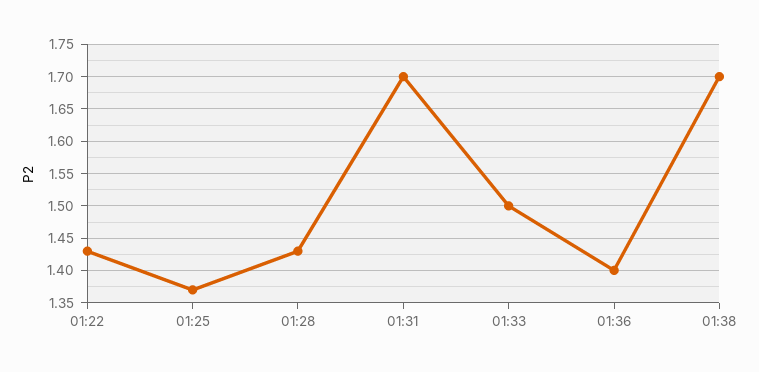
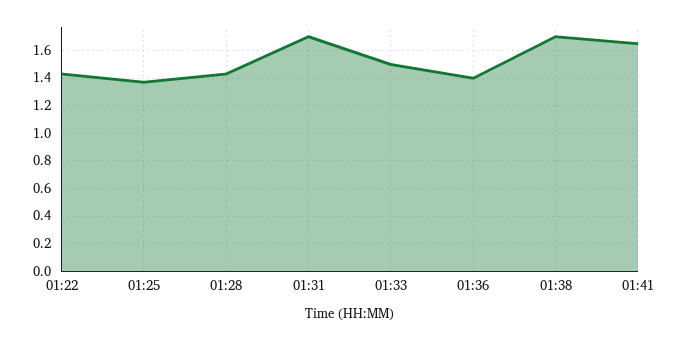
01:41: none -> 1.65

